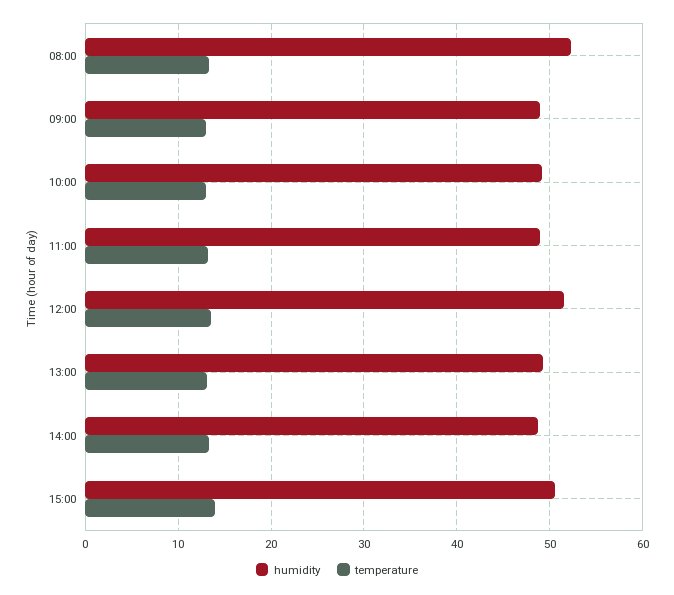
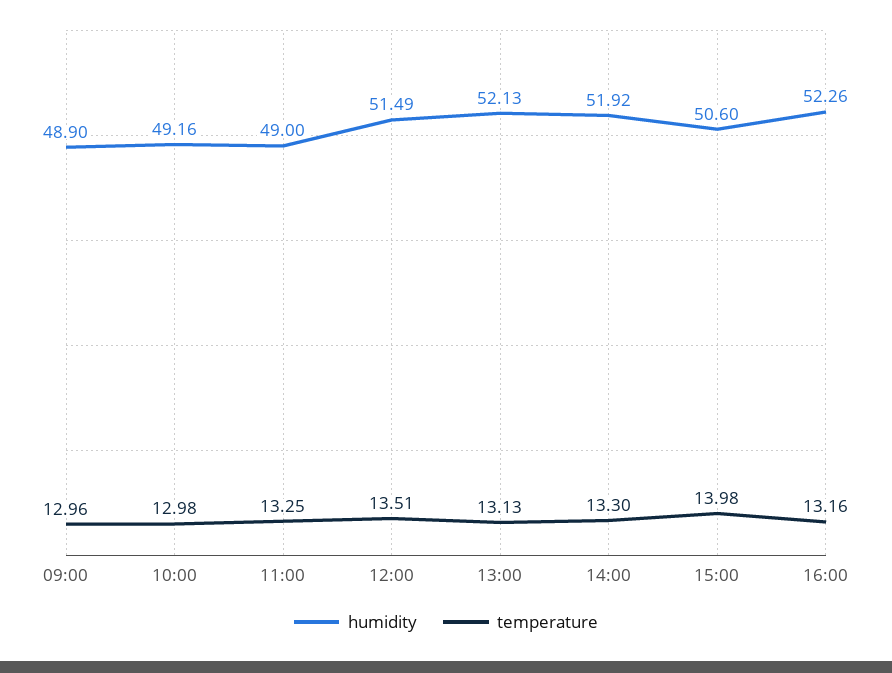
humidity, 08:00: 52 -> none
temperature, 08:00: 13 -> none
humidity, 13:00: 49 -> 52.13
humidity, 14:00: 49 -> 51.92
humidity, 16:00: none -> 52.26
temperature, 16:00: none -> 13.16

